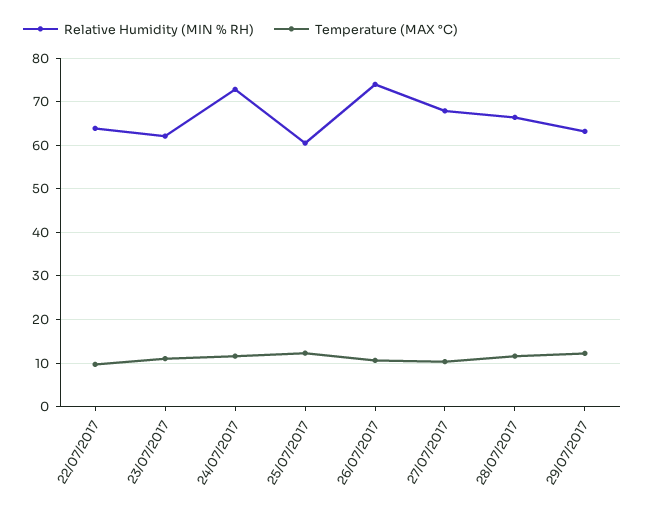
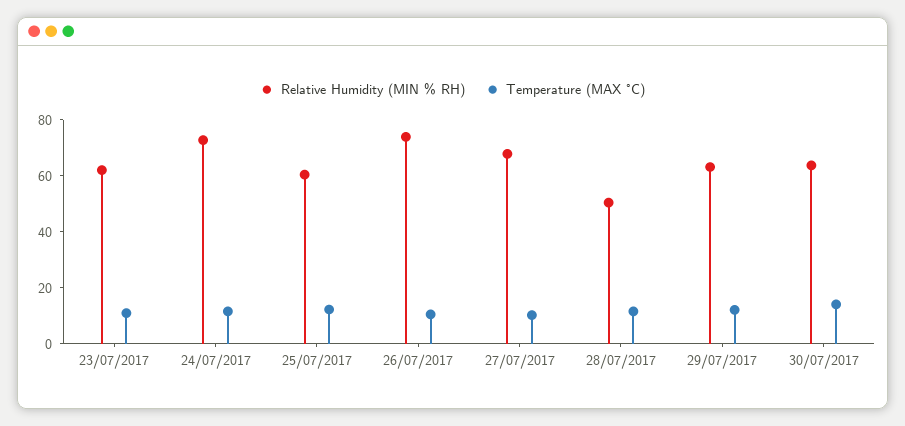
Relative Humidity (MIN % RH), 22/07/2017: 64 -> none
Temperature (MAX °C), 22/07/2017: 10 -> none
Relative Humidity (MIN % RH), 28/07/2017: 66 -> 50
Relative Humidity (MIN % RH), 30/07/2017: none -> 65
Temperature (MAX °C), 30/07/2017: none -> 15

